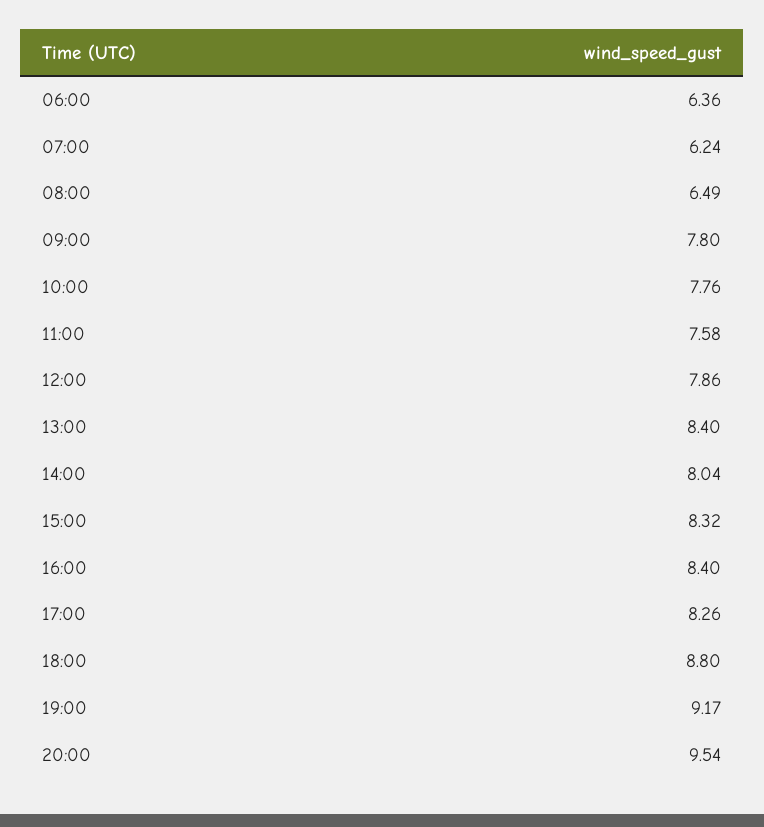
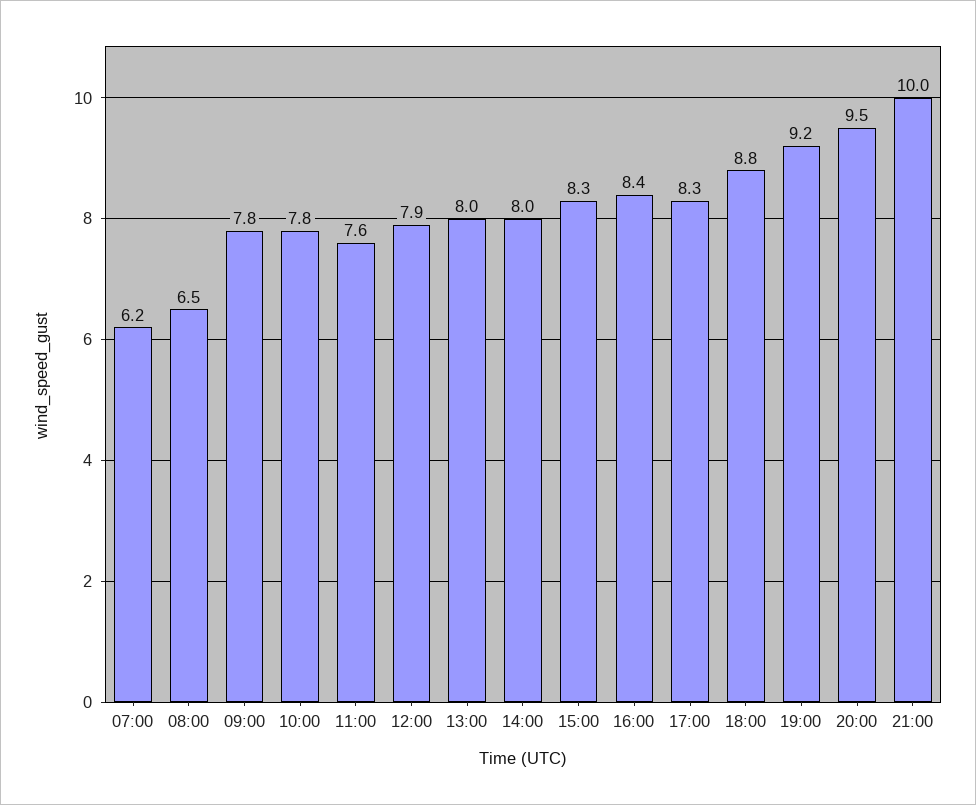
06:00: 6.36 -> none
13:00: 8.4 -> 8
21:00: none -> 10

